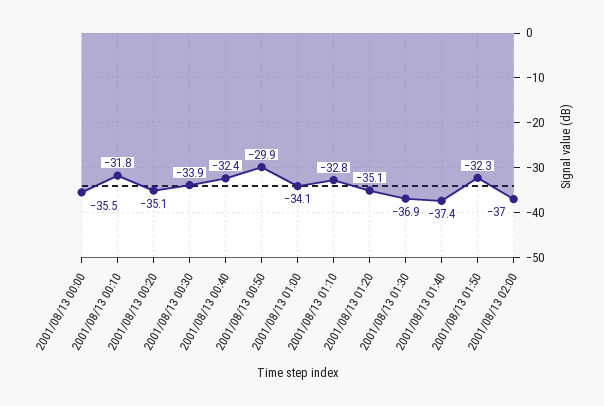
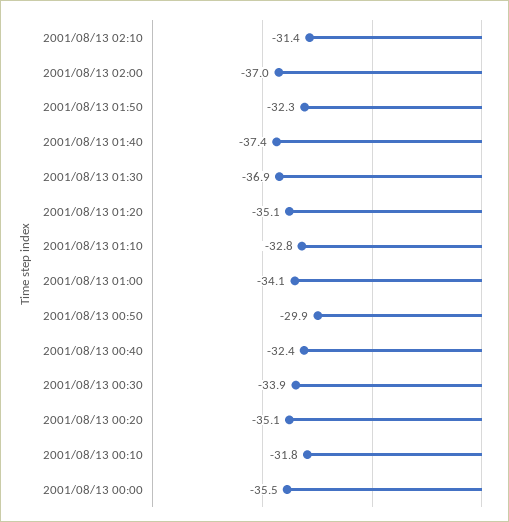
2001/08/13 02:10: none -> -31.4

